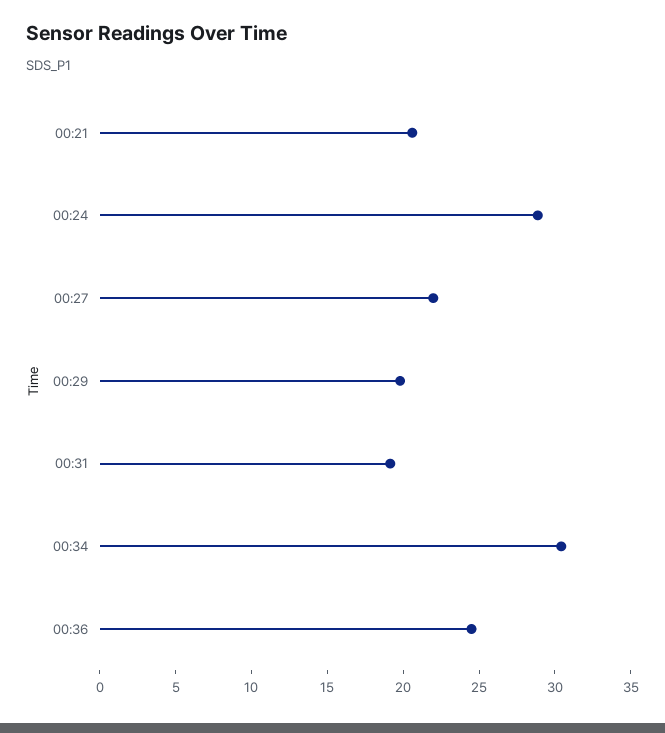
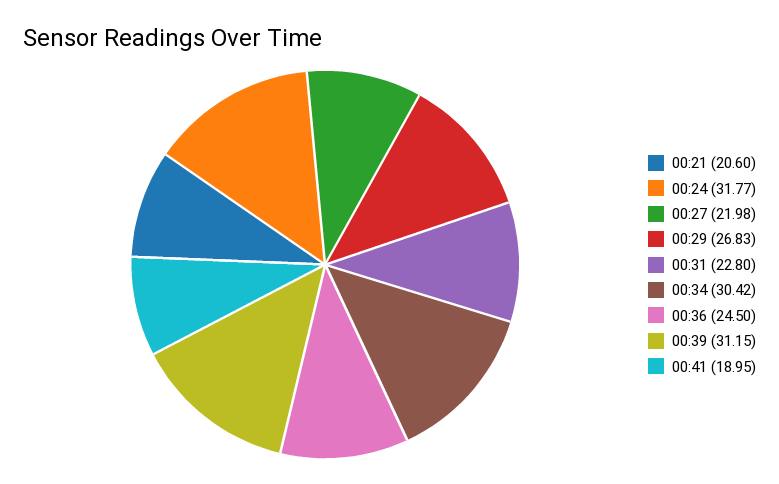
00:24: 29 -> 31.77
00:29: 20 -> 26.83
00:31: 19 -> 22.8
00:39: none -> 31.15
00:41: none -> 18.95

